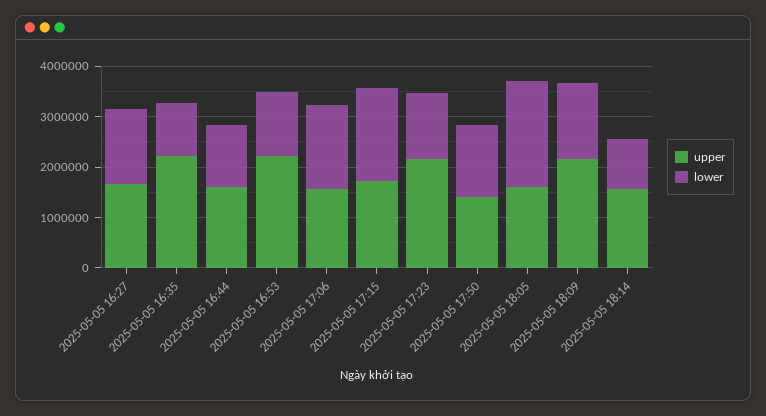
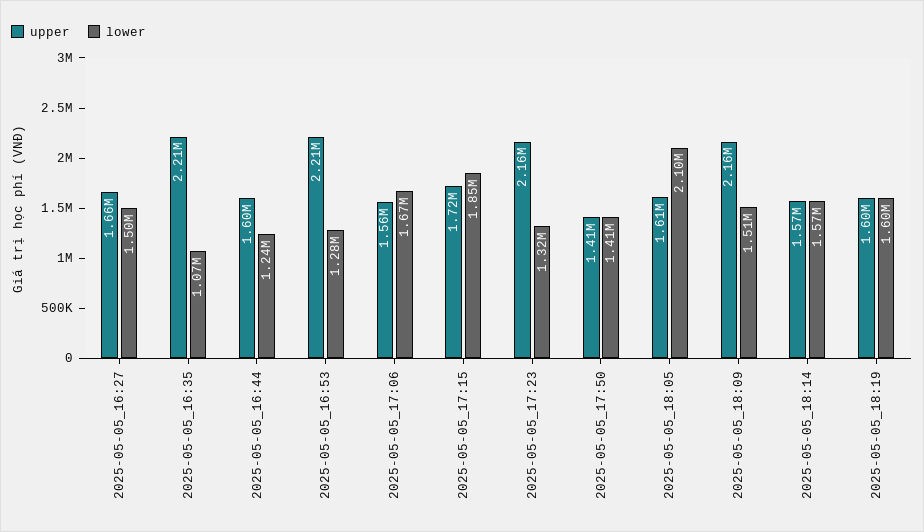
lower, 2025-05-05 18:14: 1000000 -> 1570000
upper, 2025-05-05_18:19: none -> 1600000
lower, 2025-05-05_18:19: none -> 1600000

